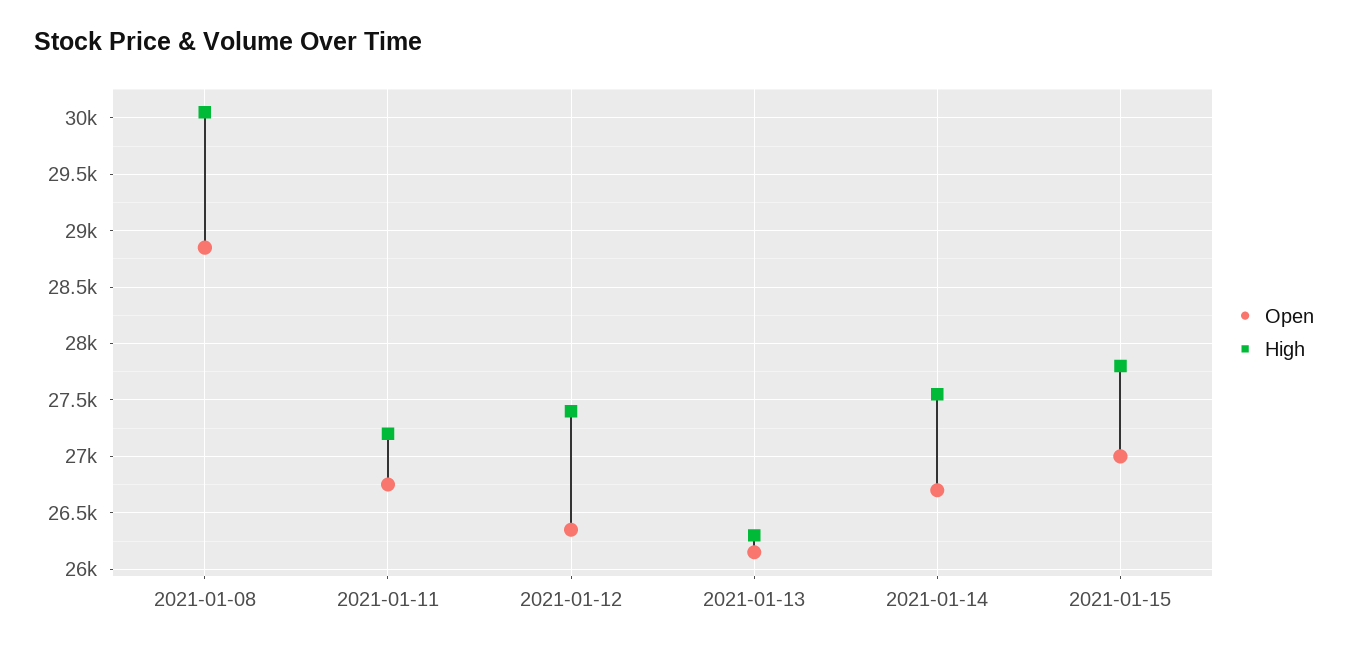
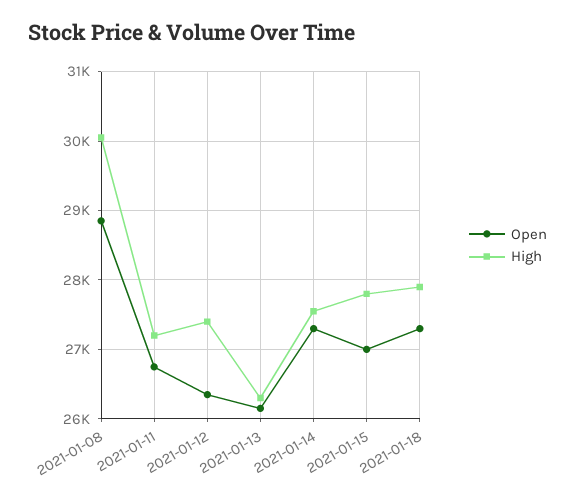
Open, 2021-01-14: 26700 -> 27300
Open, 2021-01-18: none -> 27300
High, 2021-01-18: none -> 27900

